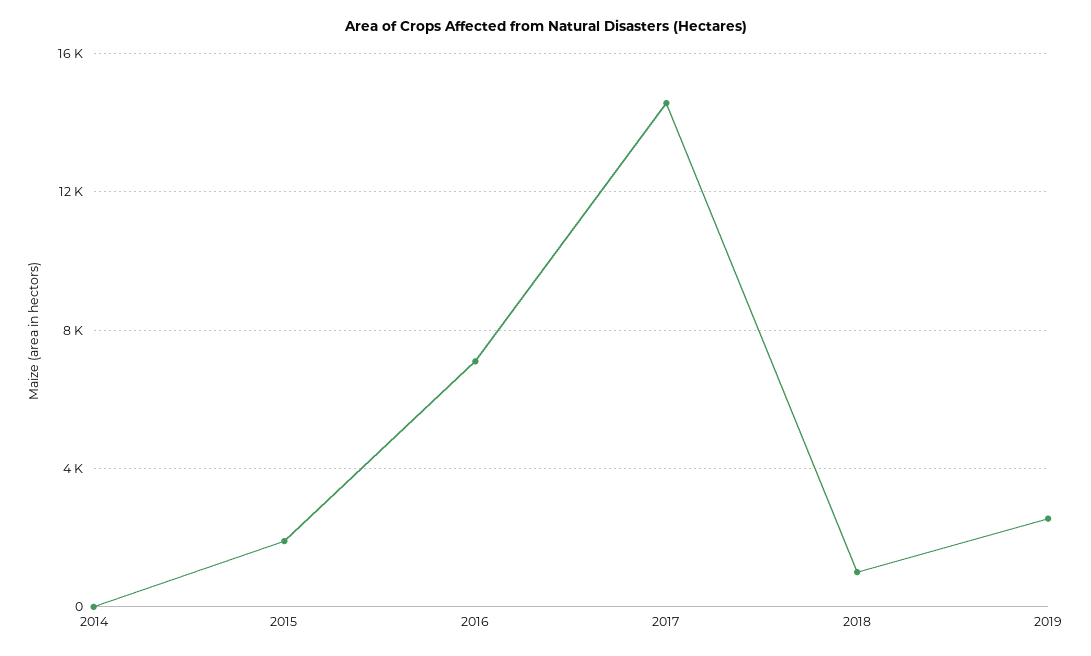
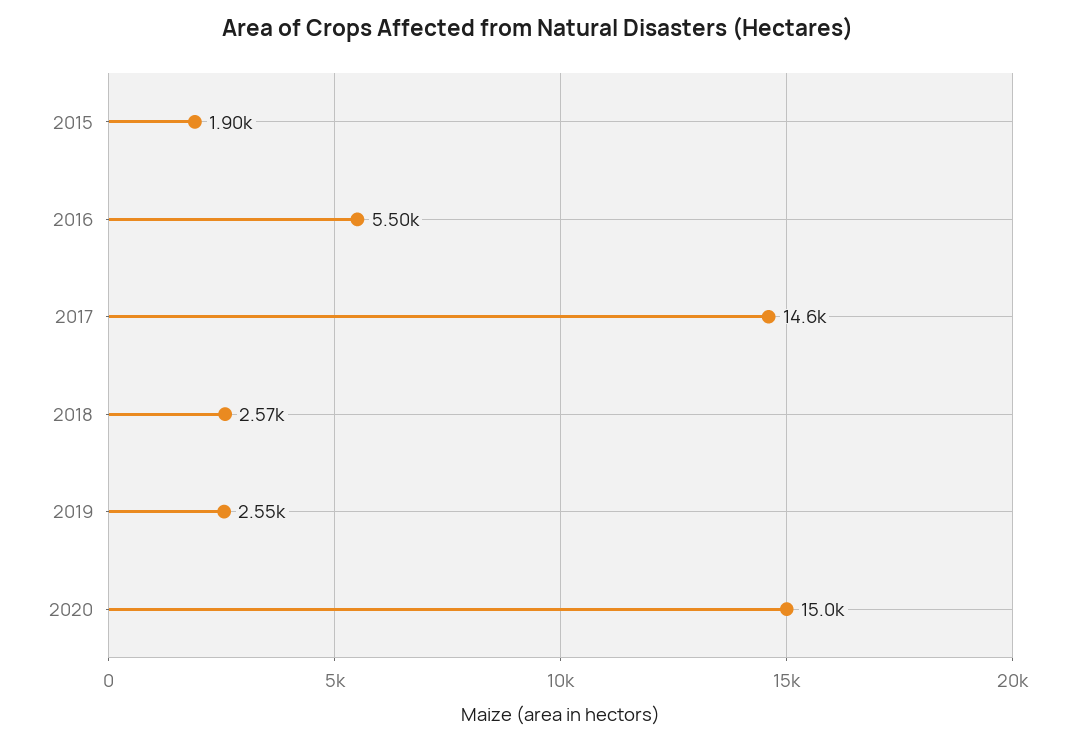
2014: 0 -> none
2016: 7000 -> 5500
2018: 1000 -> 2570
2020: none -> 15000

